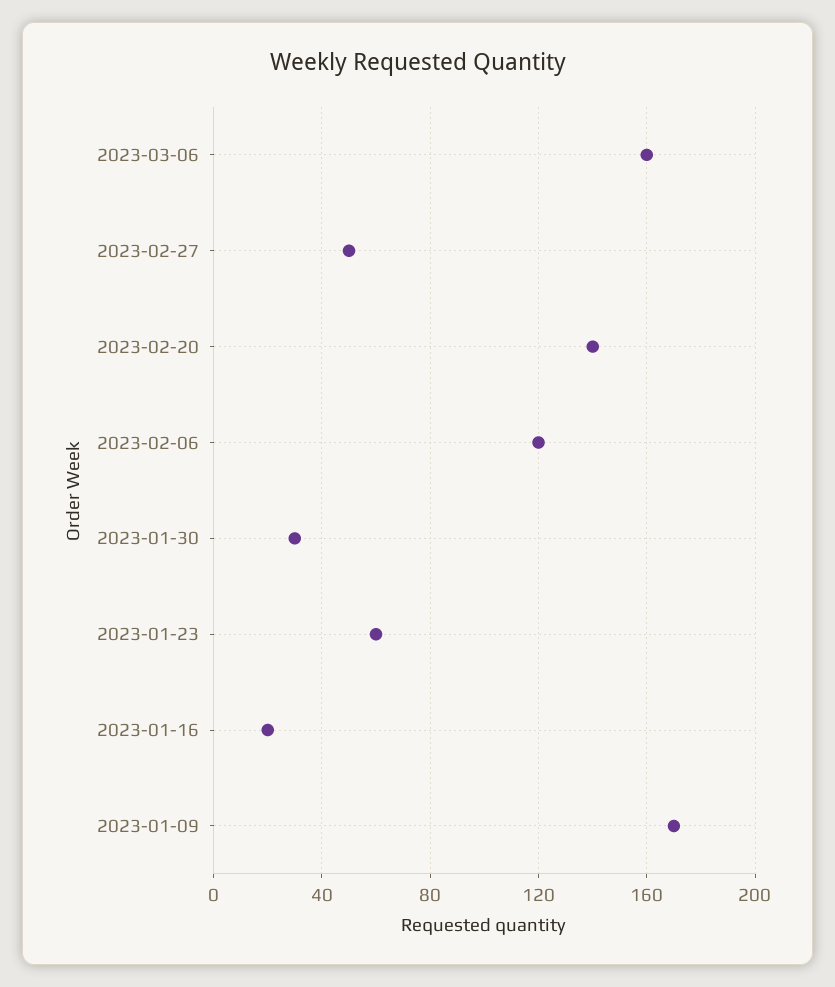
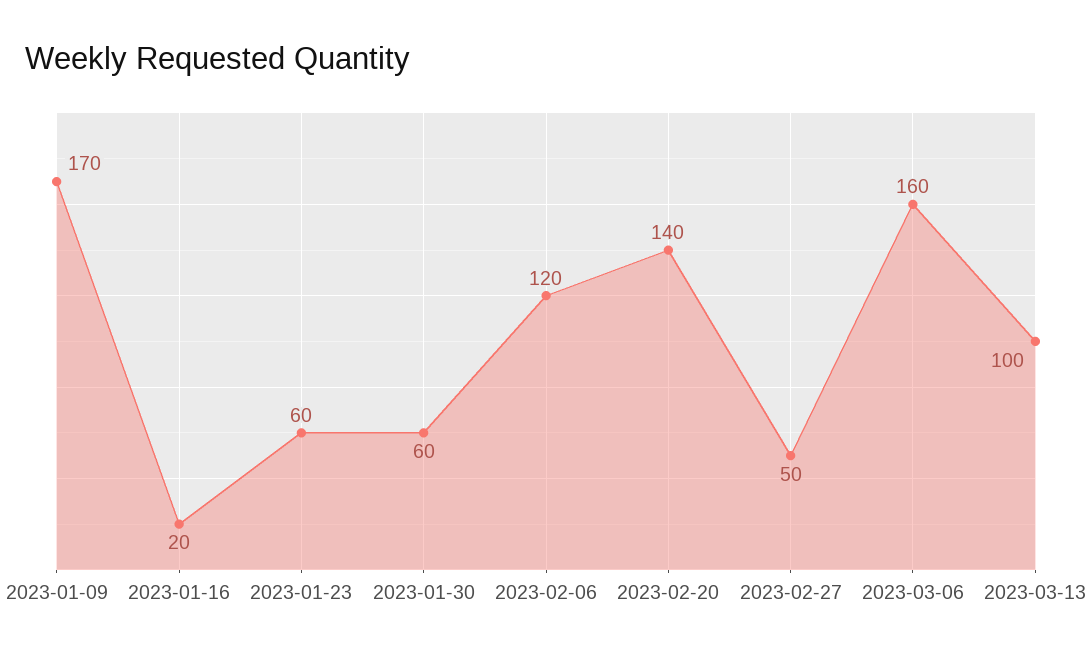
2023-01-30: 30 -> 60
2023-03-13: none -> 100

